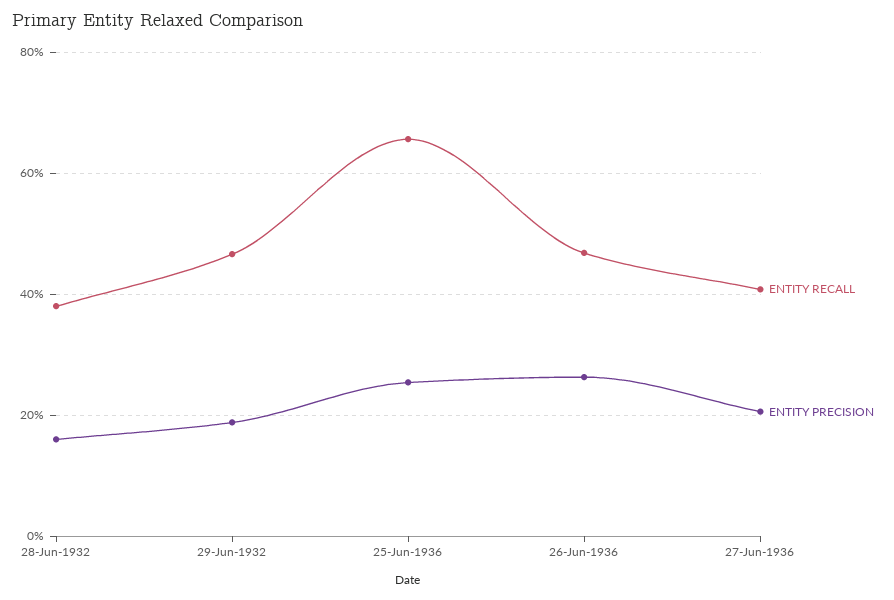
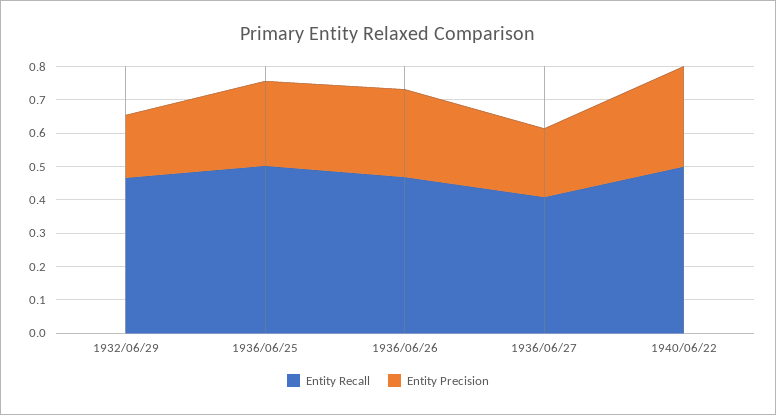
ENTITY RECALL, 28-Jun-1932: 0.38 -> none
ENTITY PRECISION, 28-Jun-1932: 0.16 -> none
ENTITY RECALL, 25-Jun-1936: 0.66 -> 0.5
ENTITY RECALL, 1940/06/22: none -> 0.5
ENTITY PRECISION, 1940/06/22: none -> 0.3

